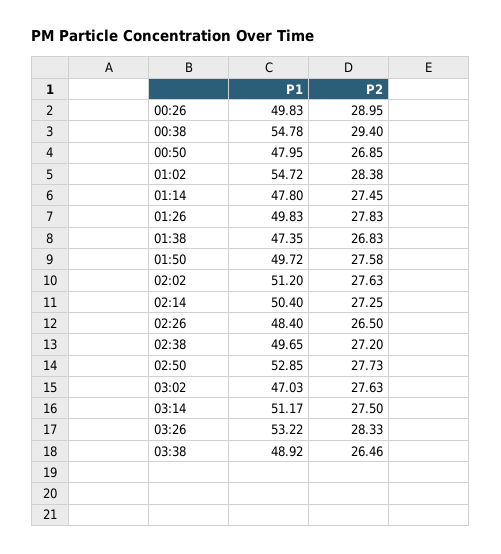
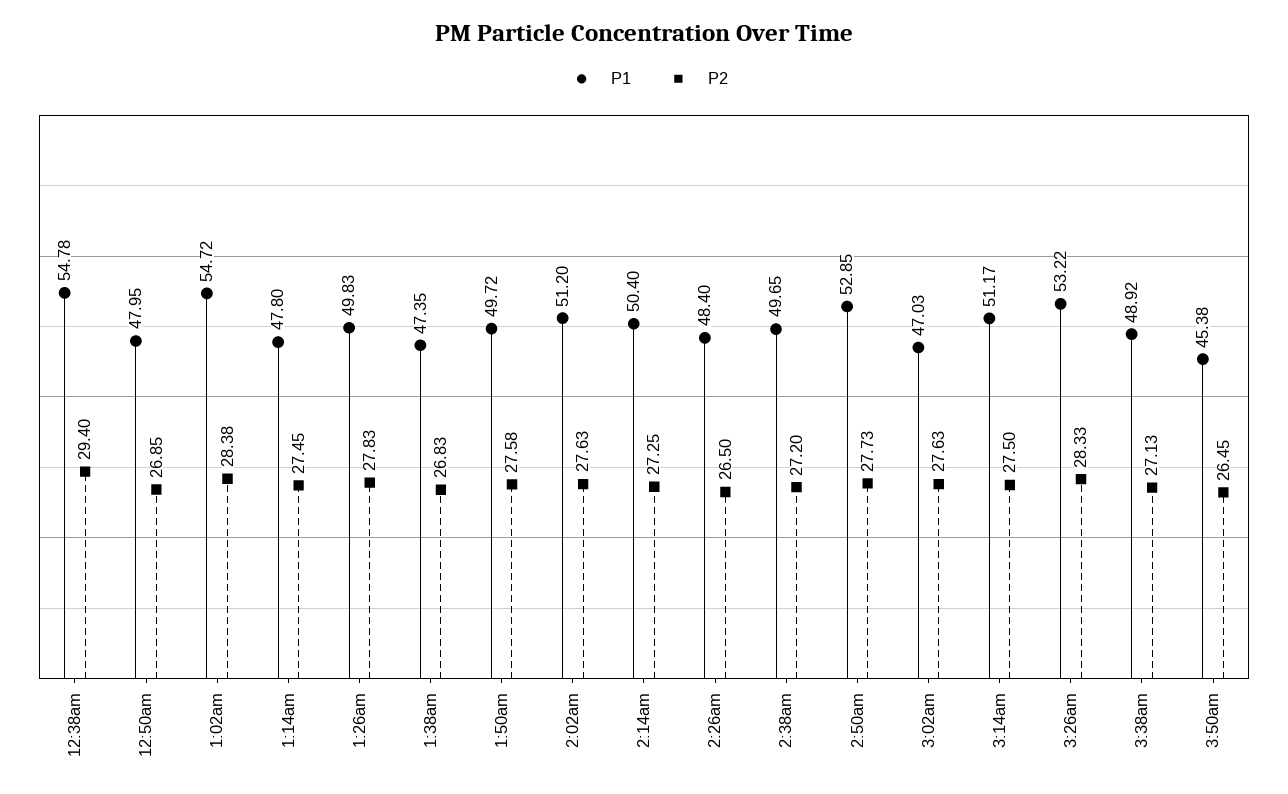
P1, 00:26: 49.83 -> none
P2, 00:26: 28.95 -> none
P2, 03:38: 26.46 -> 27.13
P1, 3:50am: none -> 45.38
P2, 3:50am: none -> 26.45

